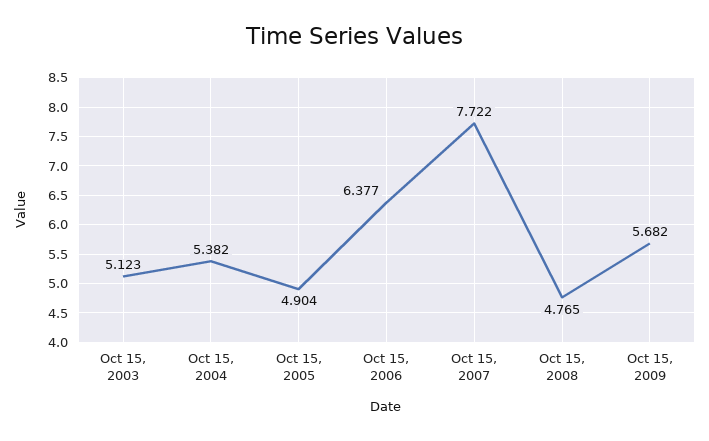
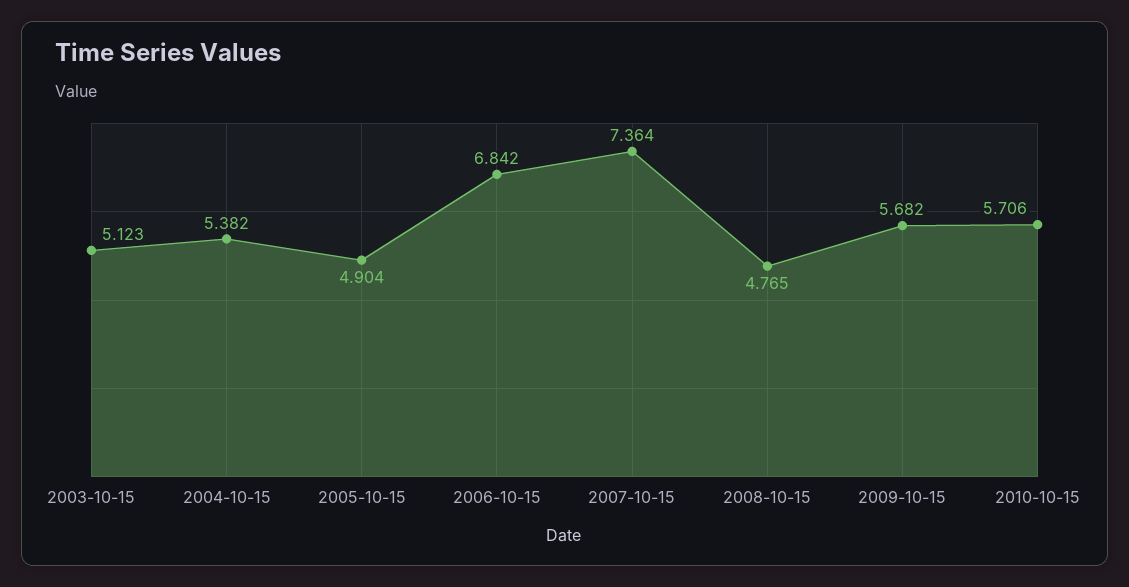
Oct 15, 2006: 6.377 -> 6.842
Oct 15, 2007: 7.722 -> 7.364
2010-10-15: none -> 5.706

